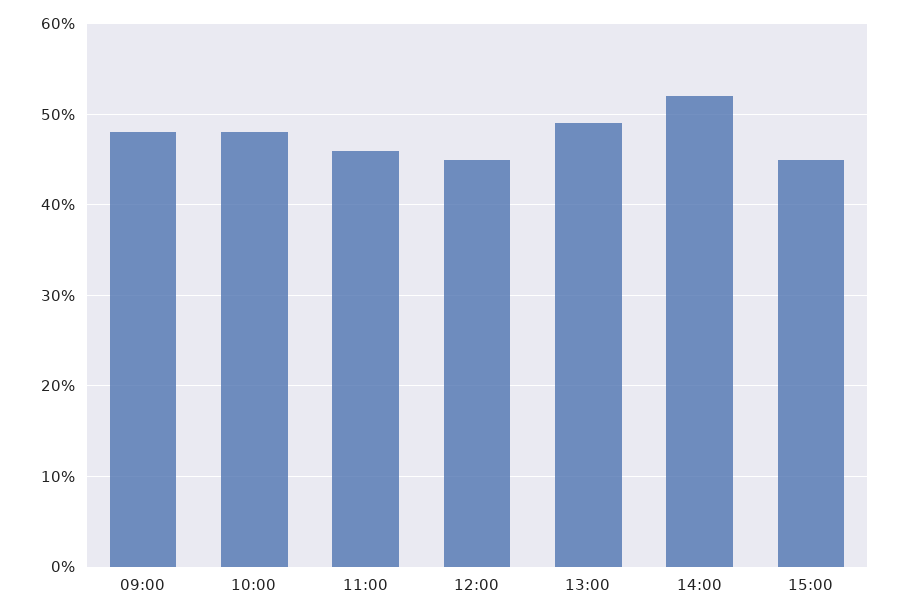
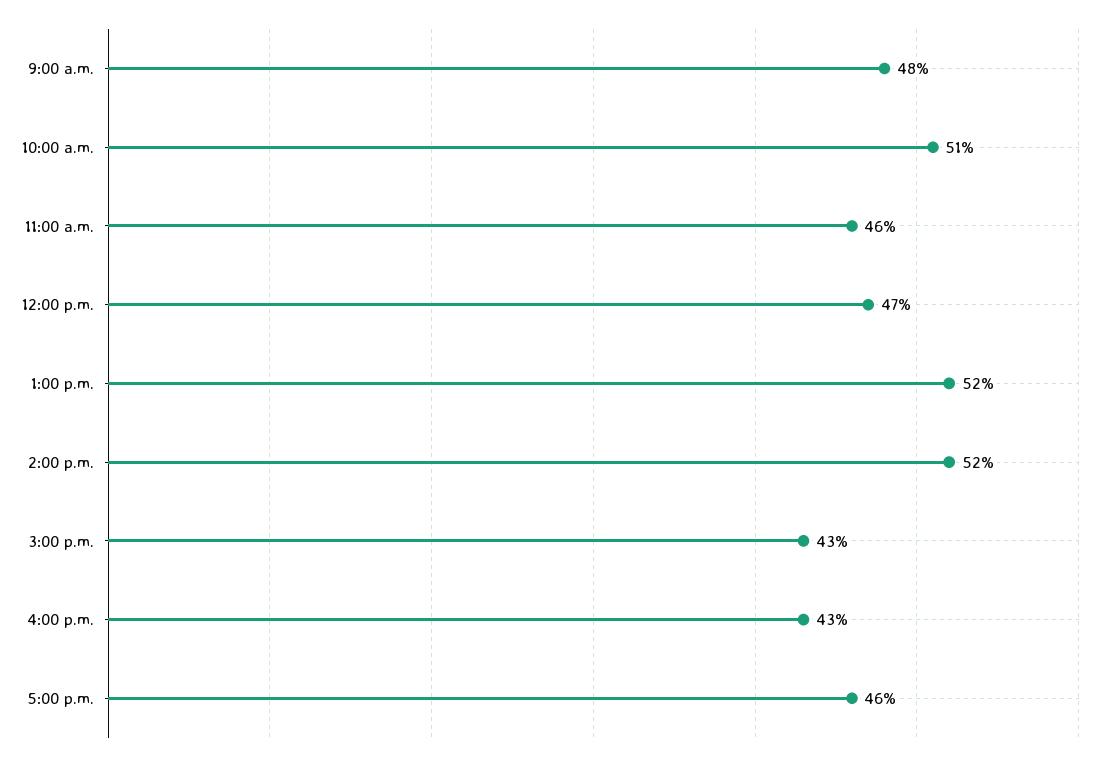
10:00: 48 -> 51
12:00: 45 -> 47
13:00: 49 -> 52
15:00: 45 -> 43
4:00 p.m.: none -> 43
5:00 p.m.: none -> 46

